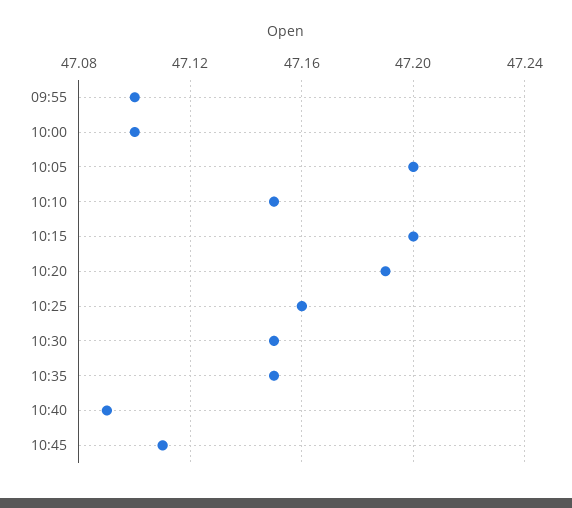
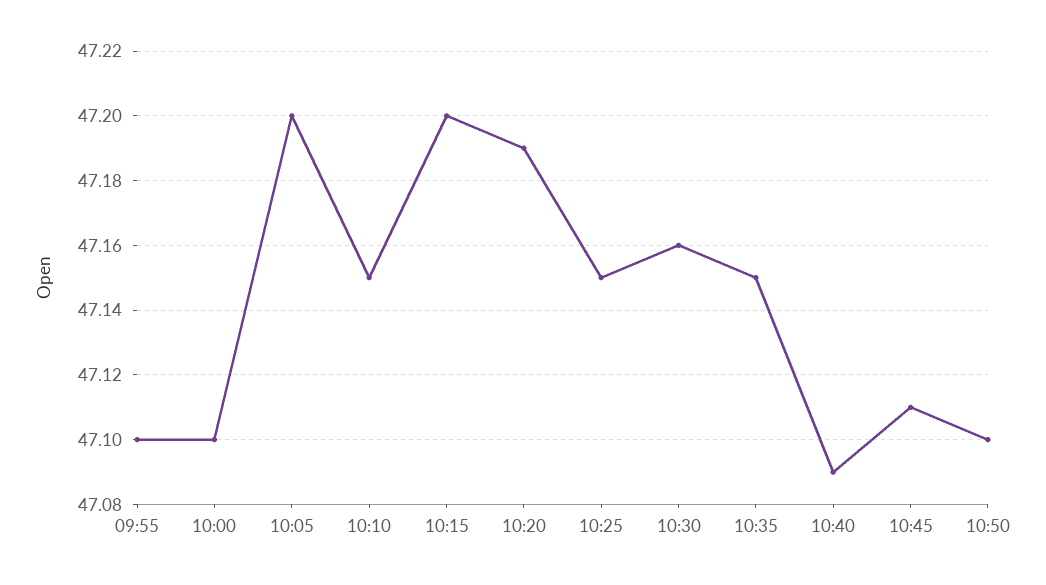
10:25: 47.16 -> 47.15
10:30: 47.15 -> 47.16
10:50: none -> 47.1

